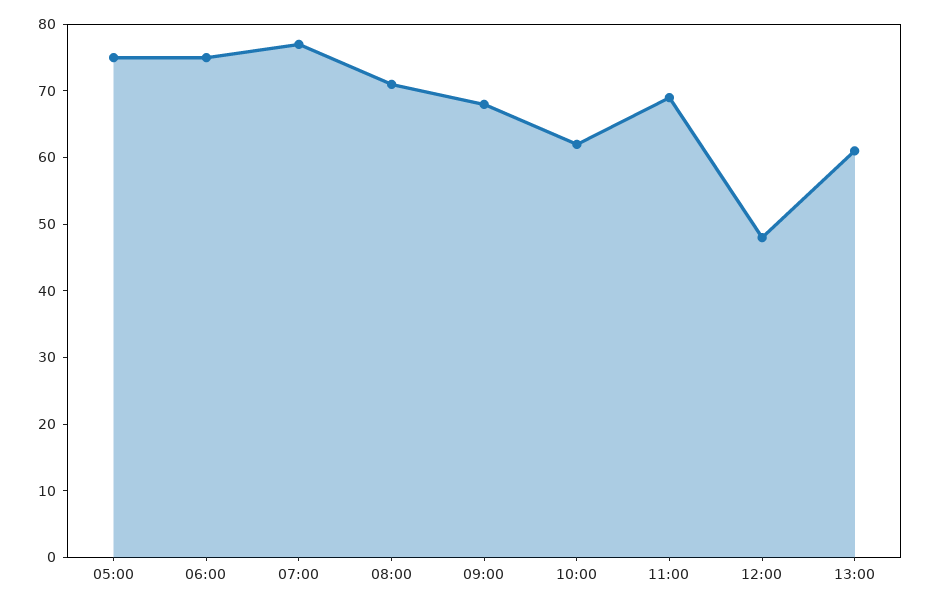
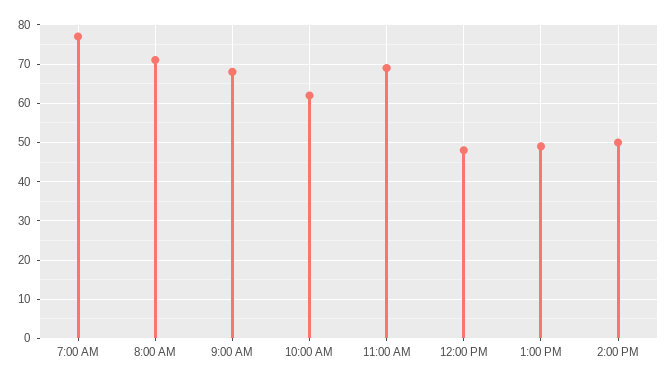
05:00: 75 -> none
06:00: 75 -> none
13:00: 60 -> 50
2:00 PM: none -> 50

